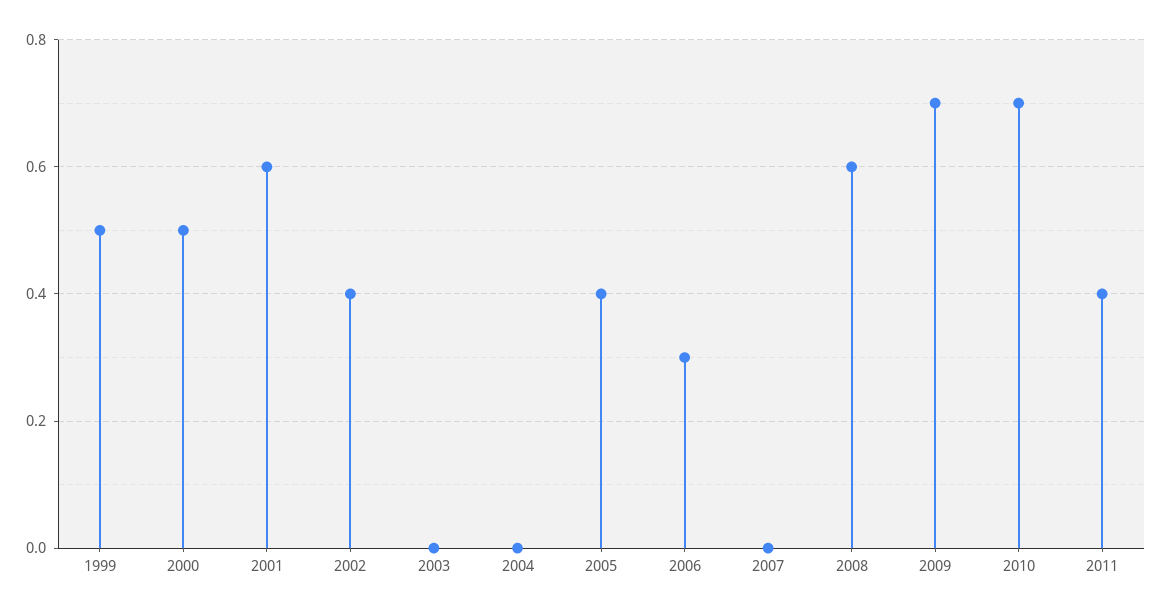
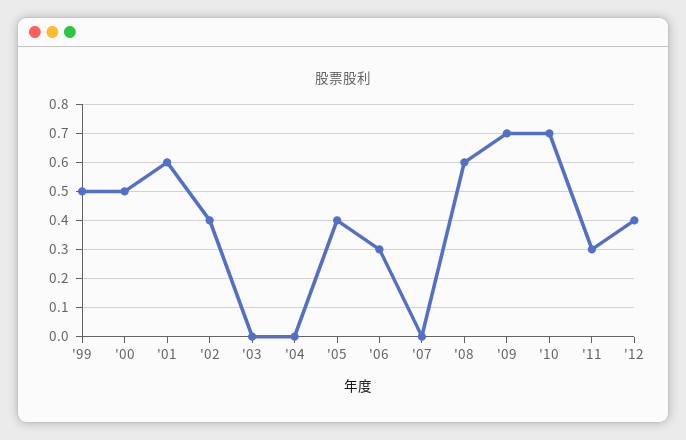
2011: 0.4 -> 0.3
'12: none -> 0.4

